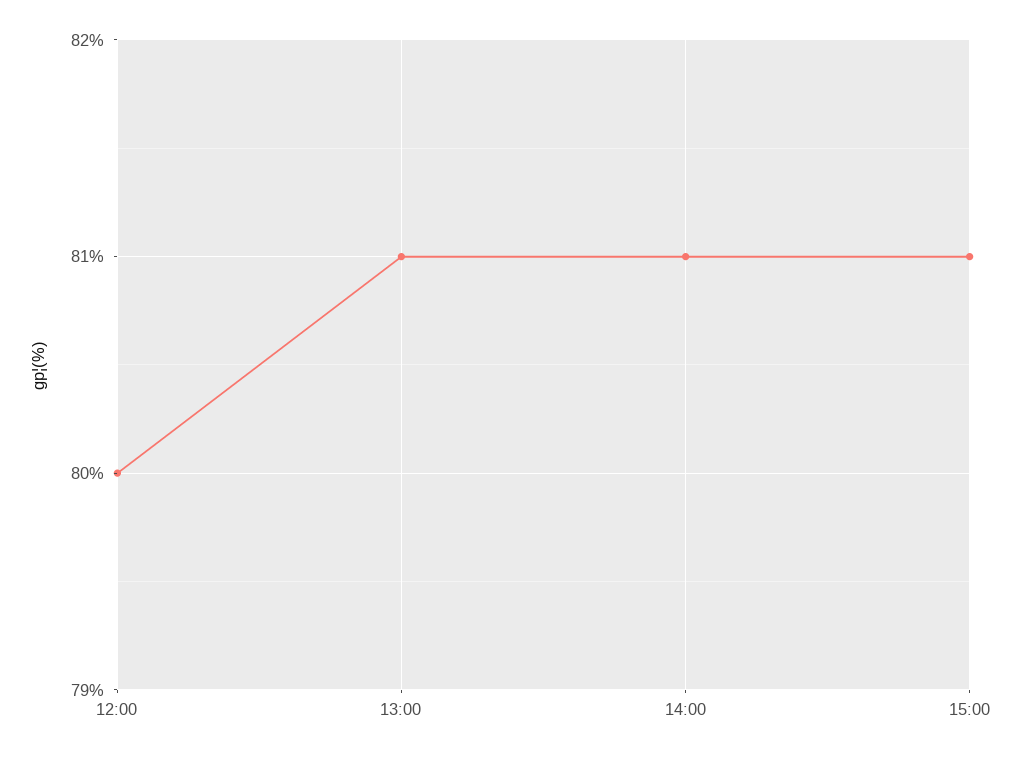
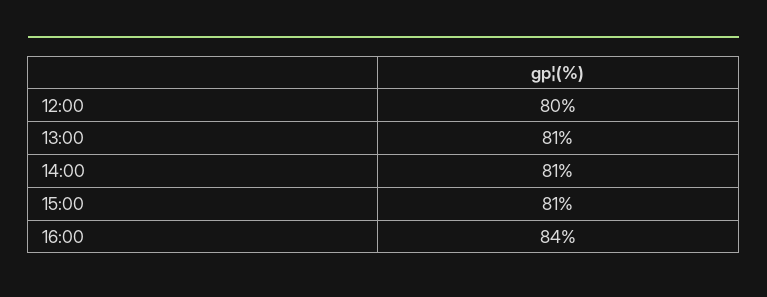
16:00: none -> 84

